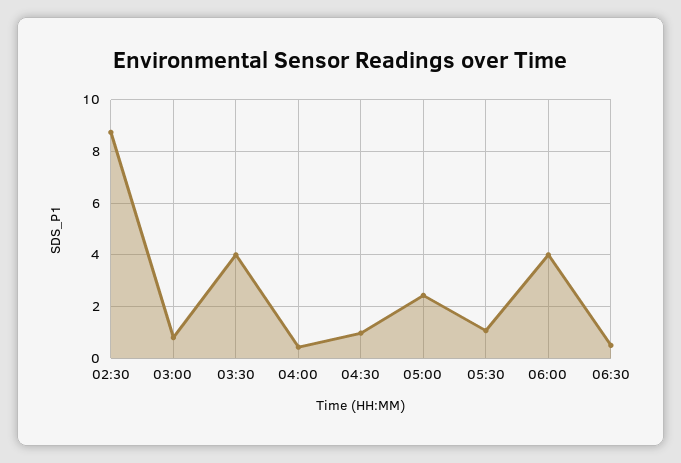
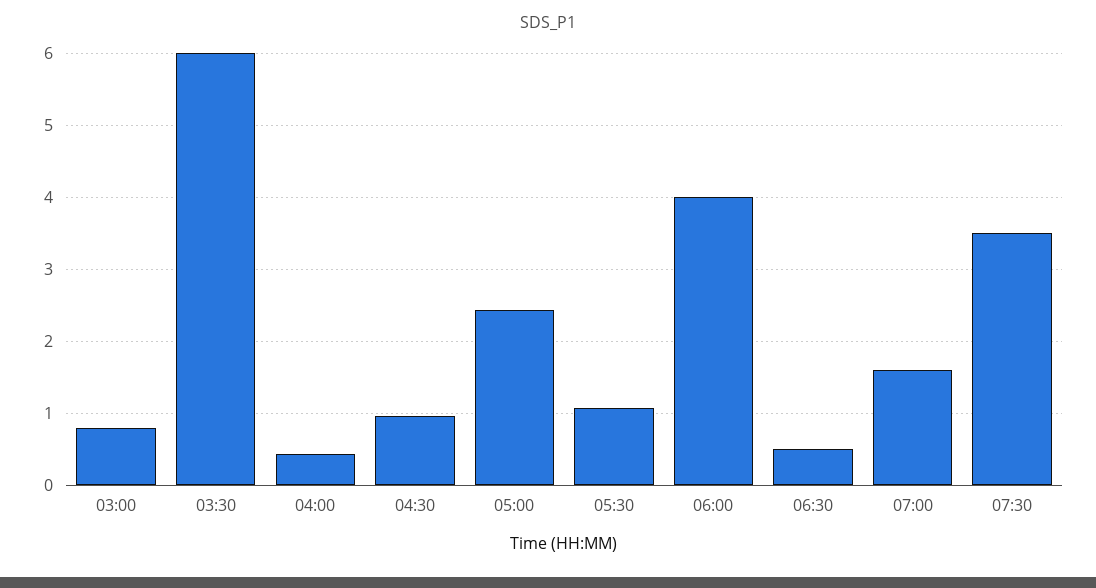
02:30: 8.75 -> none
03:30: 4 -> 6
07:00: none -> 1.6
07:30: none -> 3.5

